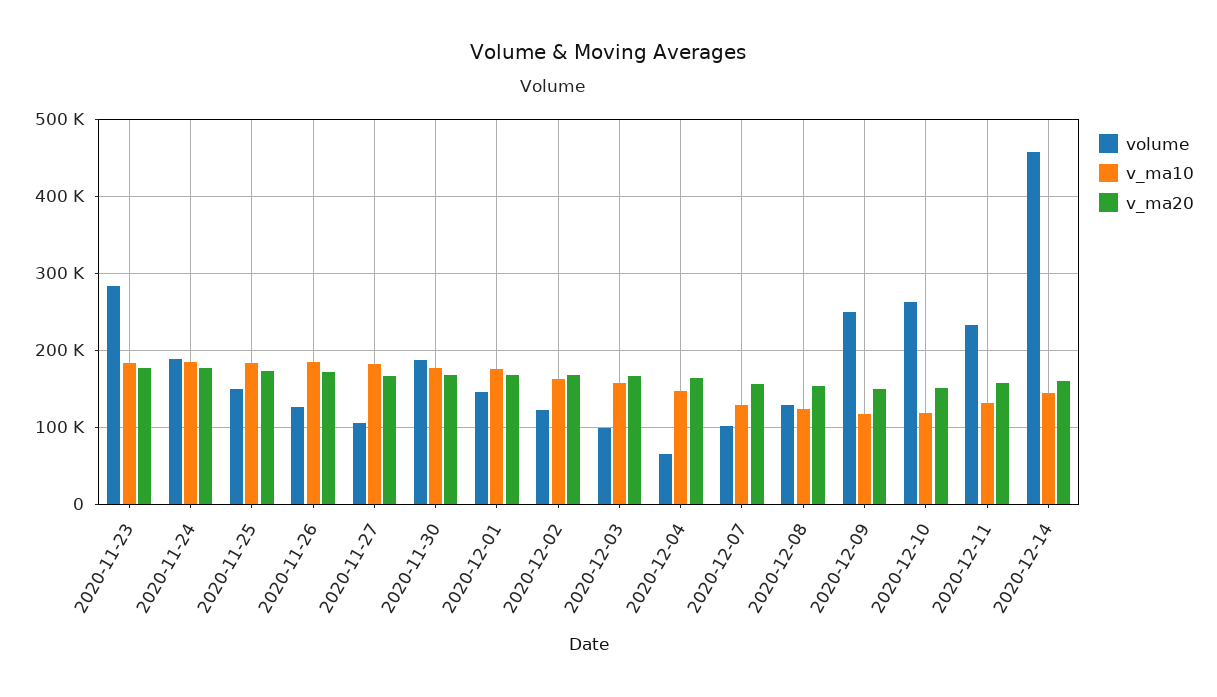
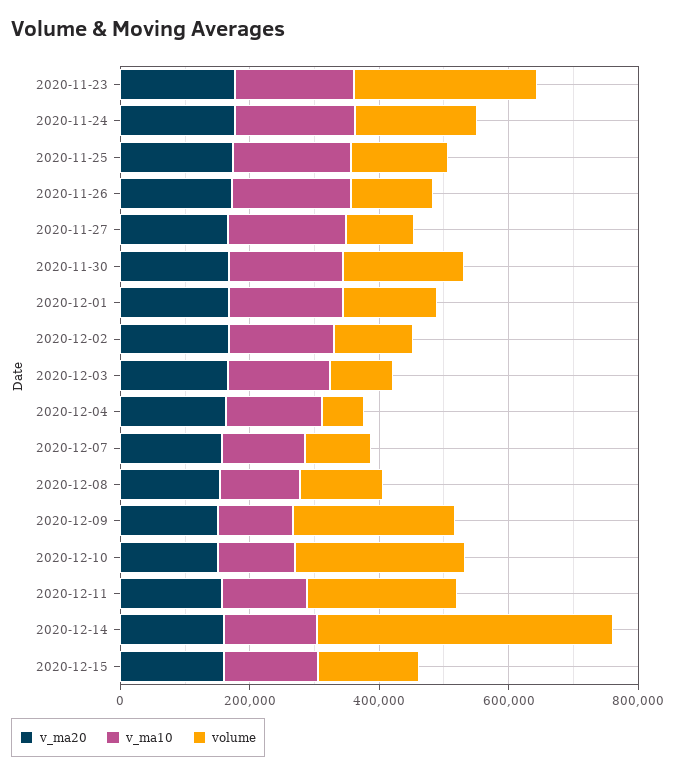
v_ma20, 2020-12-15: none -> 150000
v_ma10, 2020-12-15: none -> 150000
volume, 2020-12-15: none -> 150000

